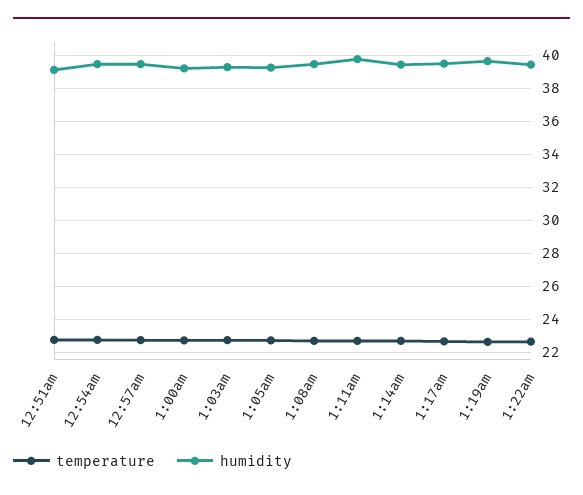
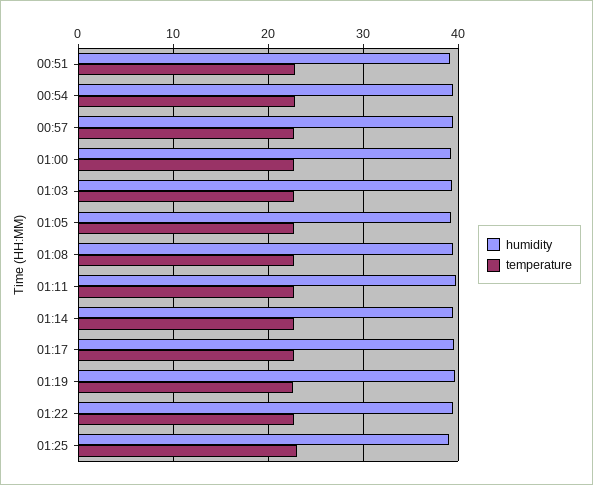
humidity, 01:25: none -> 39
temperature, 01:25: none -> 23

